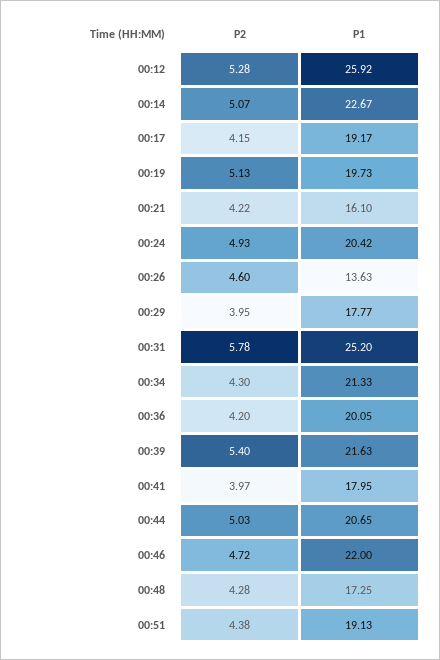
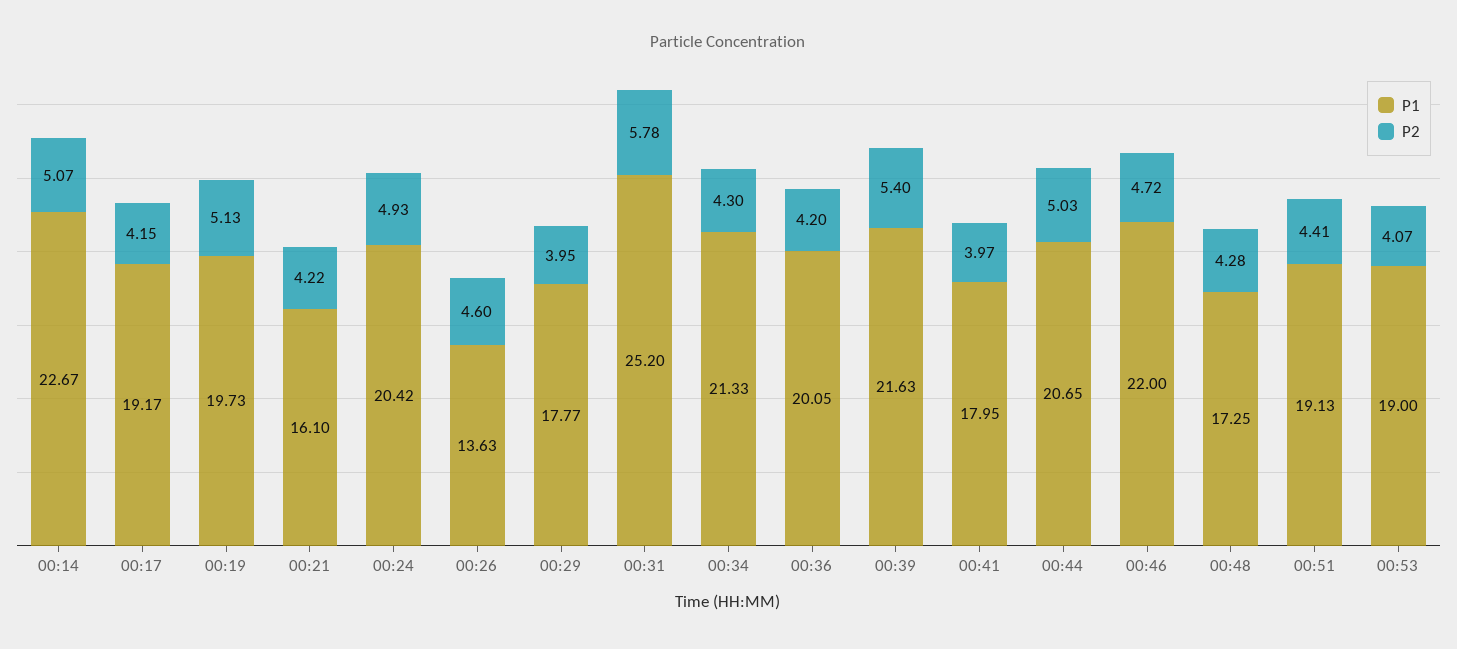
P2, 00:12: 5.28 -> none
P1, 00:12: 25.92 -> none
P2, 00:51: 4.38 -> 4.41
P1, 00:53: none -> 19
P2, 00:53: none -> 4.07

